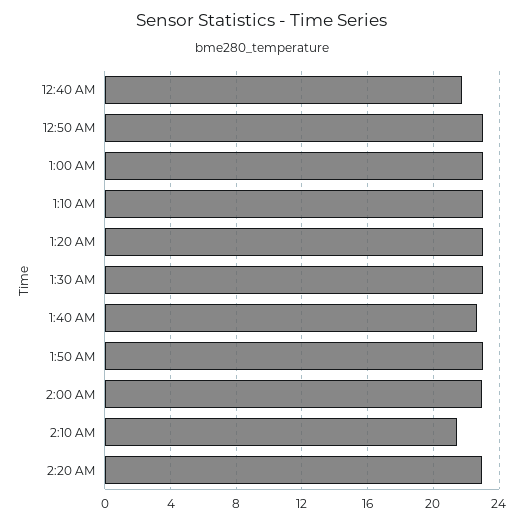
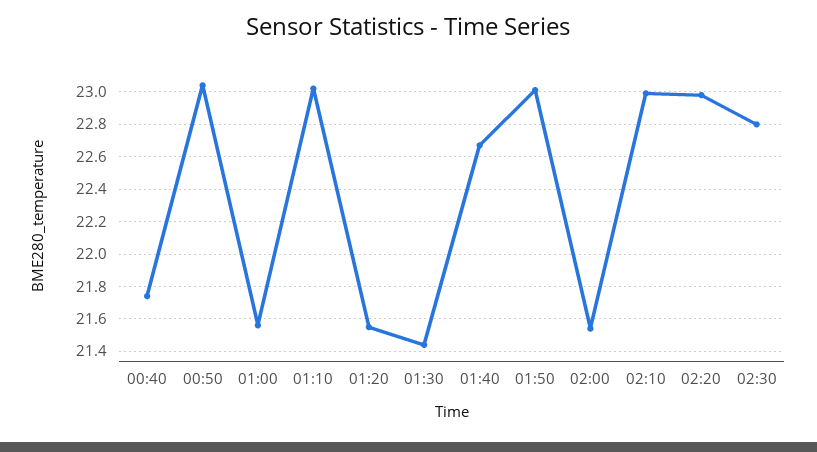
1:00 AM: 23 -> 21.55
1:20 AM: 23 -> 21.55
1:30 AM: 23 -> 21.45
2:00 AM: 23 -> 21.55
2:10 AM: 21.5 -> 23
02:30: none -> 22.8

